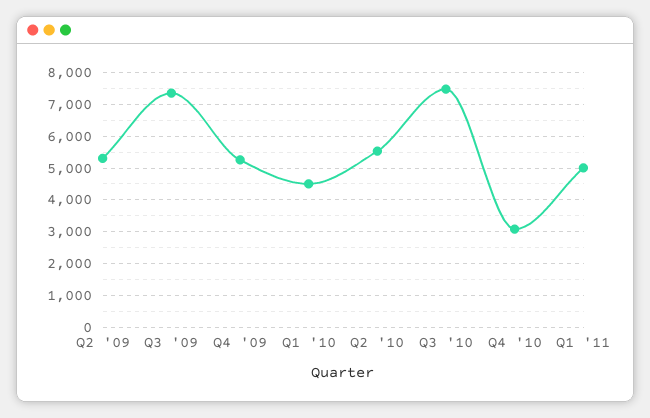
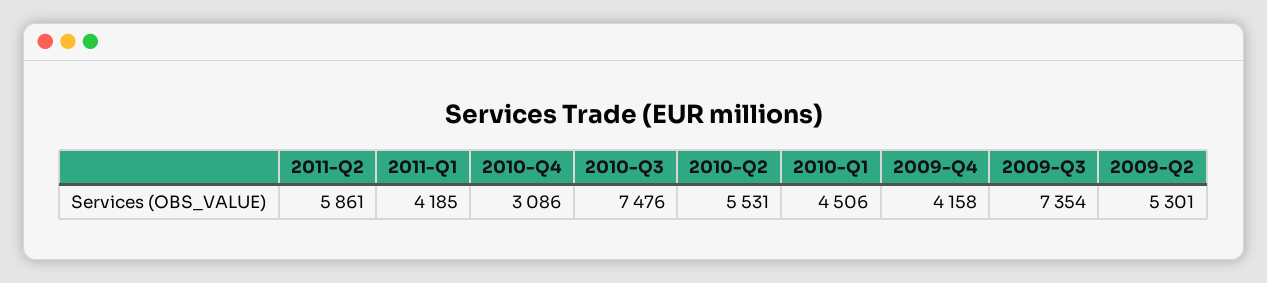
Q4 '09: 5200 -> 4158
Q1 '11: 5000 -> 4185
2011-Q2: none -> 5861

